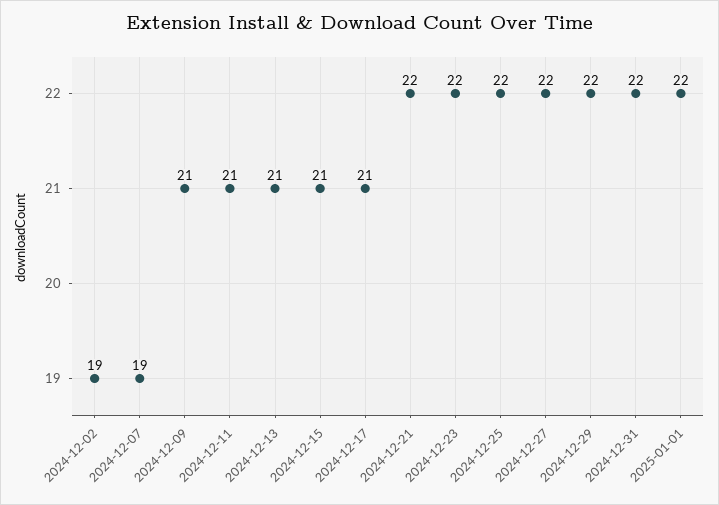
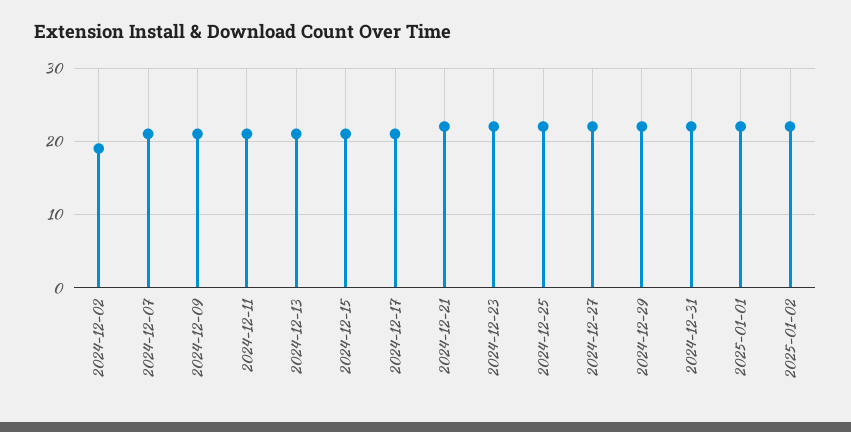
2024-12-07: 19 -> 21
2025-01-02: none -> 22

